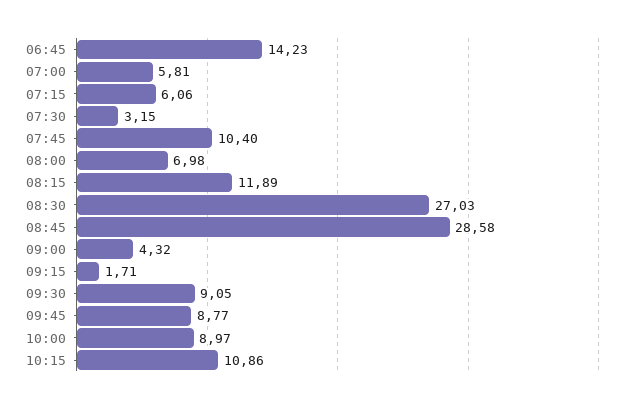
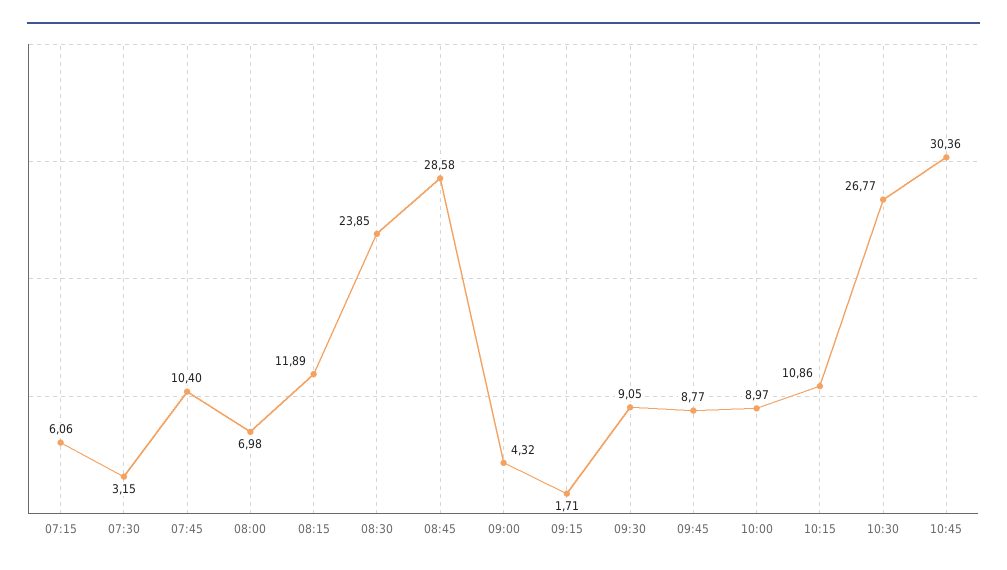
06:45: 14.23 -> none
07:00: 5.81 -> none
08:30: 27.03 -> 23.85
10:30: none -> 26.77
10:45: none -> 30.36

